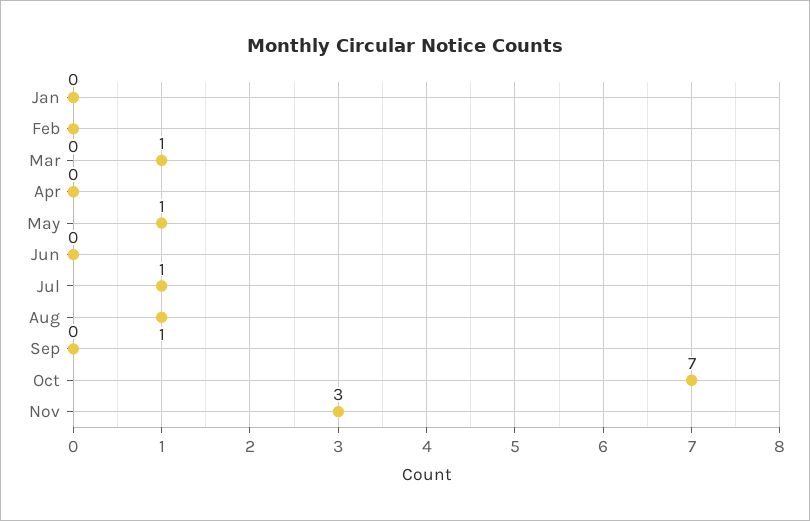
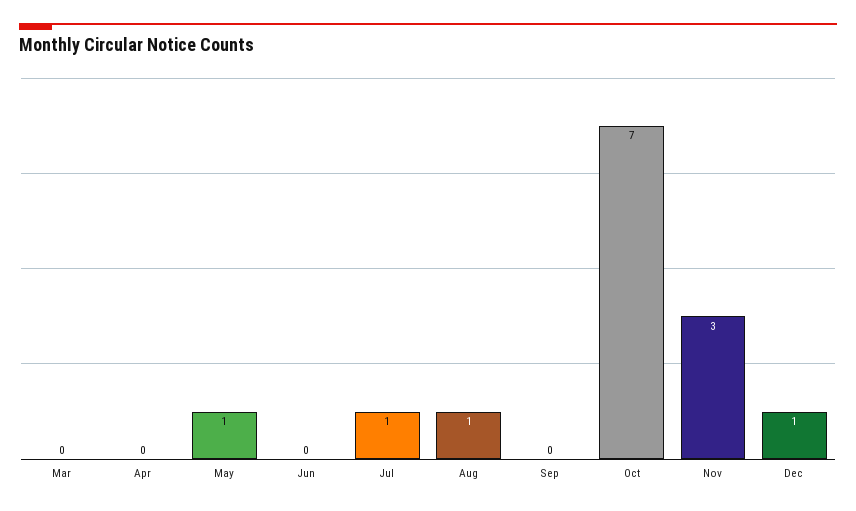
Jan: 0 -> none
Feb: 0 -> none
Mar: 1 -> 0
Dec: none -> 1

